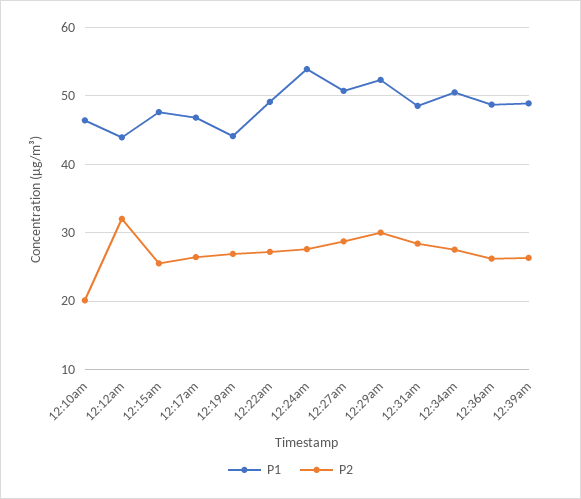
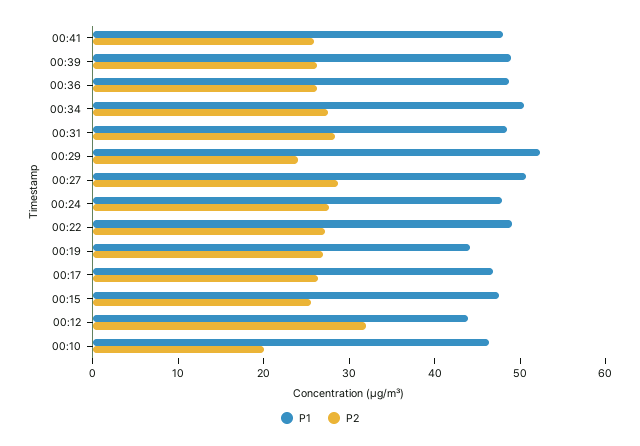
P1, 12:24am: 54 -> 48
P2, 12:29am: 30 -> 24
P1, 00:41: none -> 48
P2, 00:41: none -> 26

